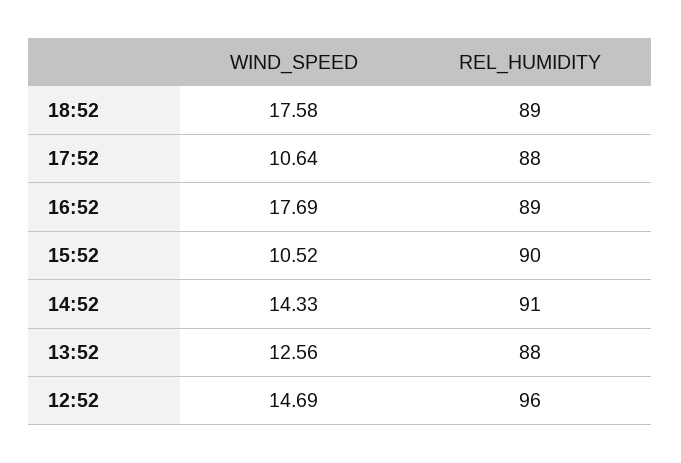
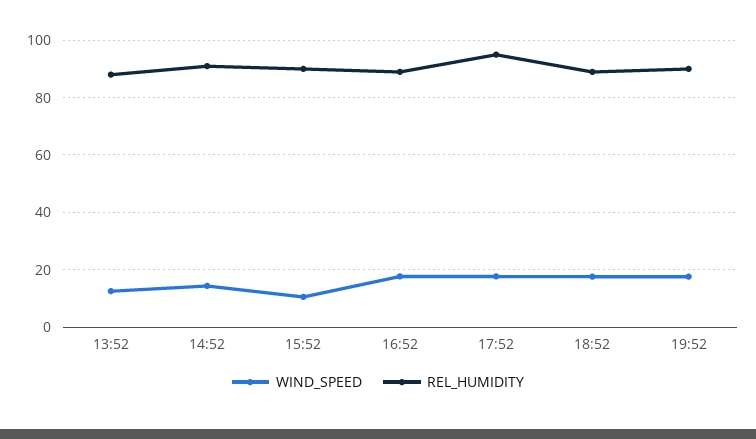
WIND_SPEED, 17:52: 10.64 -> 17.5
REL_HUMIDITY, 17:52: 88 -> 95
WIND_SPEED, 12:52: 14.69 -> none
REL_HUMIDITY, 12:52: 96 -> none
WIND_SPEED, 19:52: none -> 17.5
REL_HUMIDITY, 19:52: none -> 90

